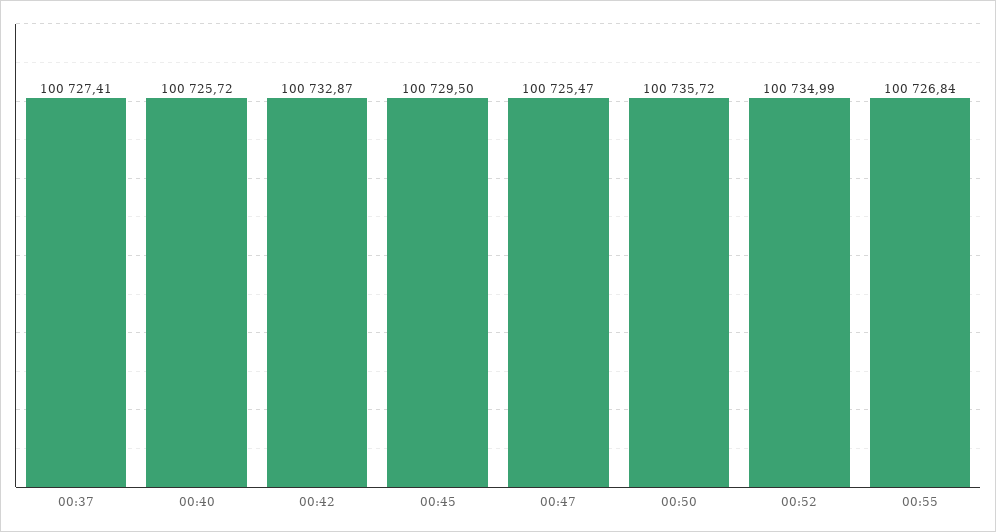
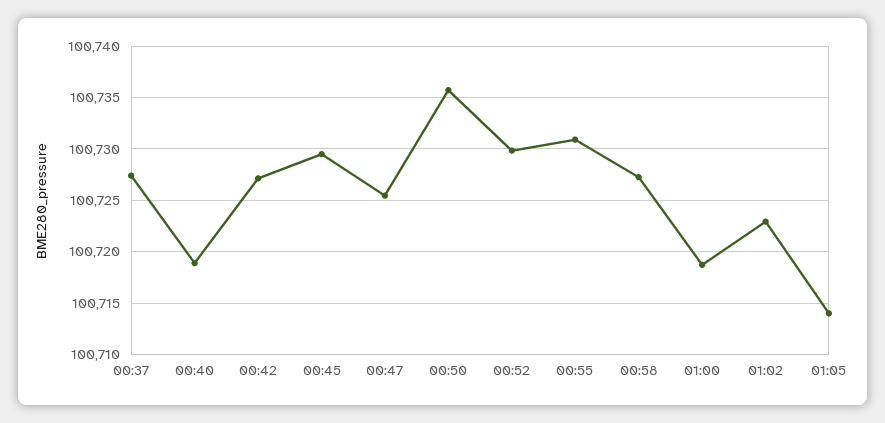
00:40: 100725.72 -> 100719
00:42: 100732.87 -> 100727
00:52: 100734.99 -> 100730
00:55: 100726.84 -> 100731
00:58: none -> 100727
01:00: none -> 100719
01:02: none -> 100723
01:05: none -> 100714

